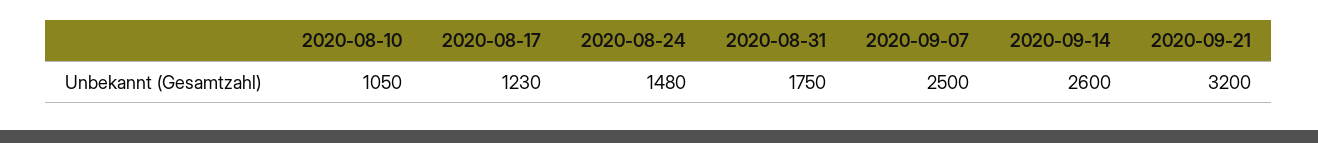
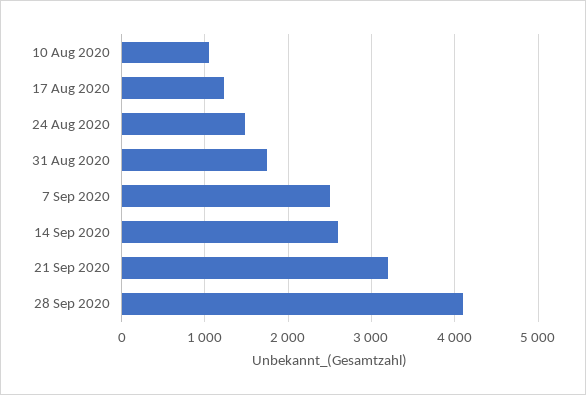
28 Sep 2020: none -> 4100

